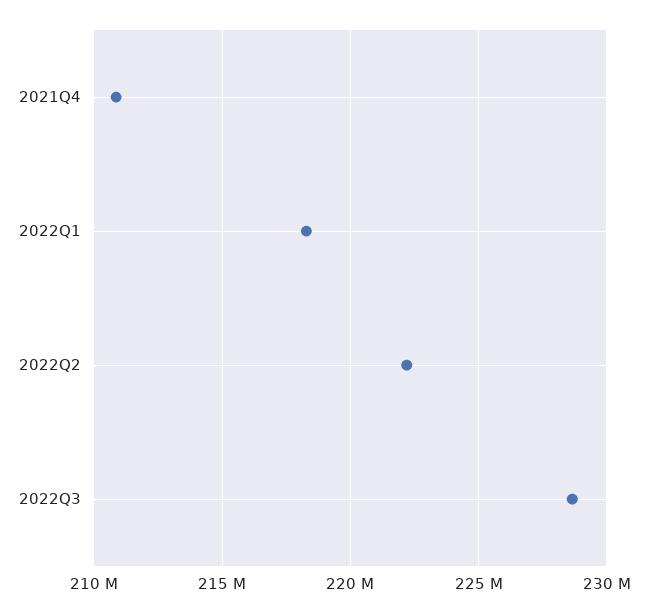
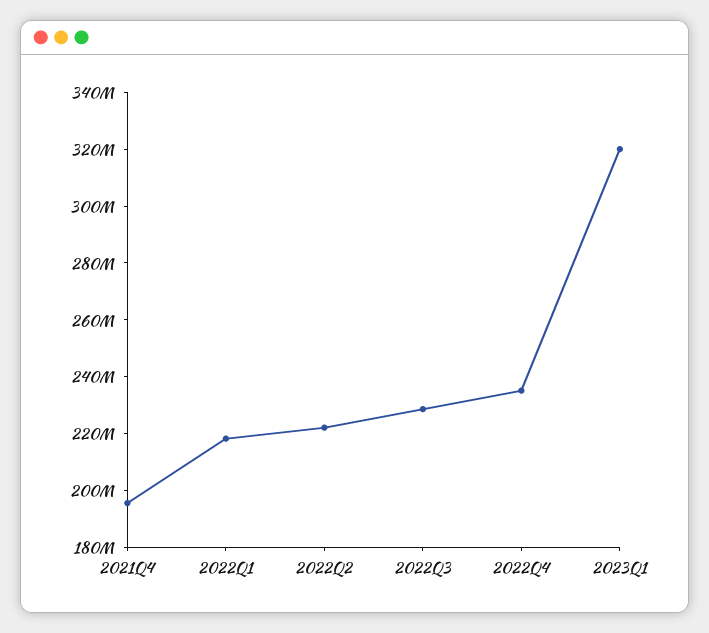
2021Q4: 211000000 -> 195000000
2022Q4: none -> 235000000
2023Q1: none -> 320000000

